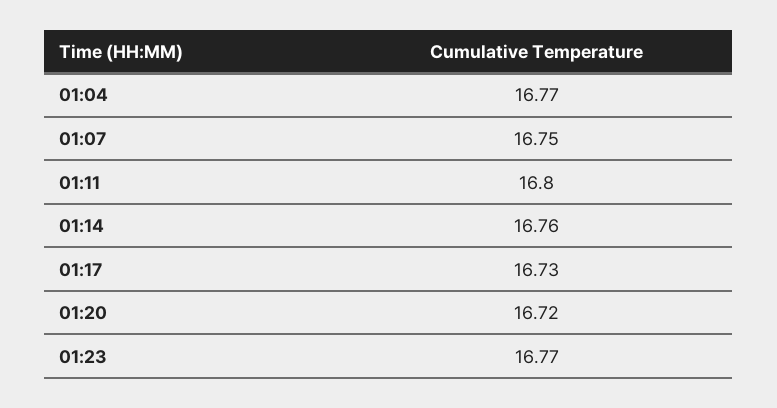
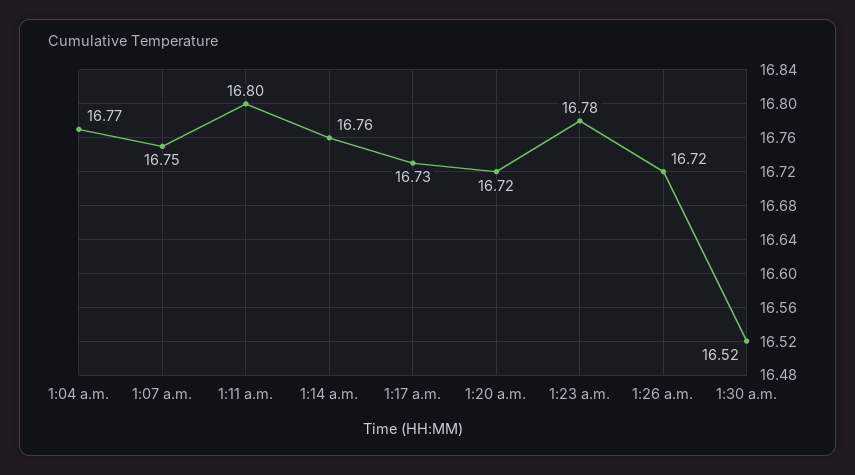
01:23: 16.77 -> 16.78
1:26 a.m.: none -> 16.72
1:30 a.m.: none -> 16.52

